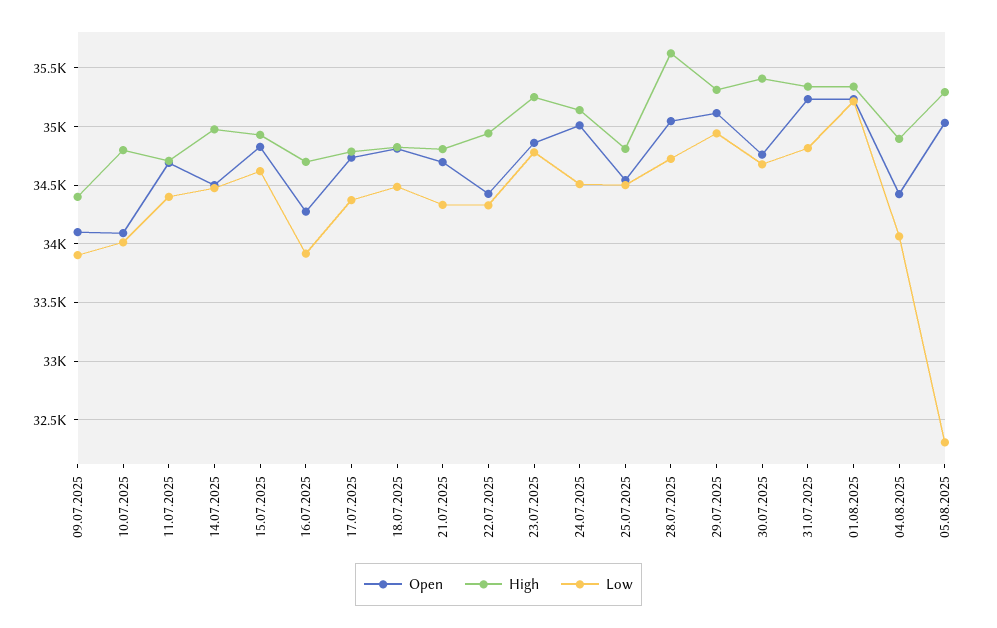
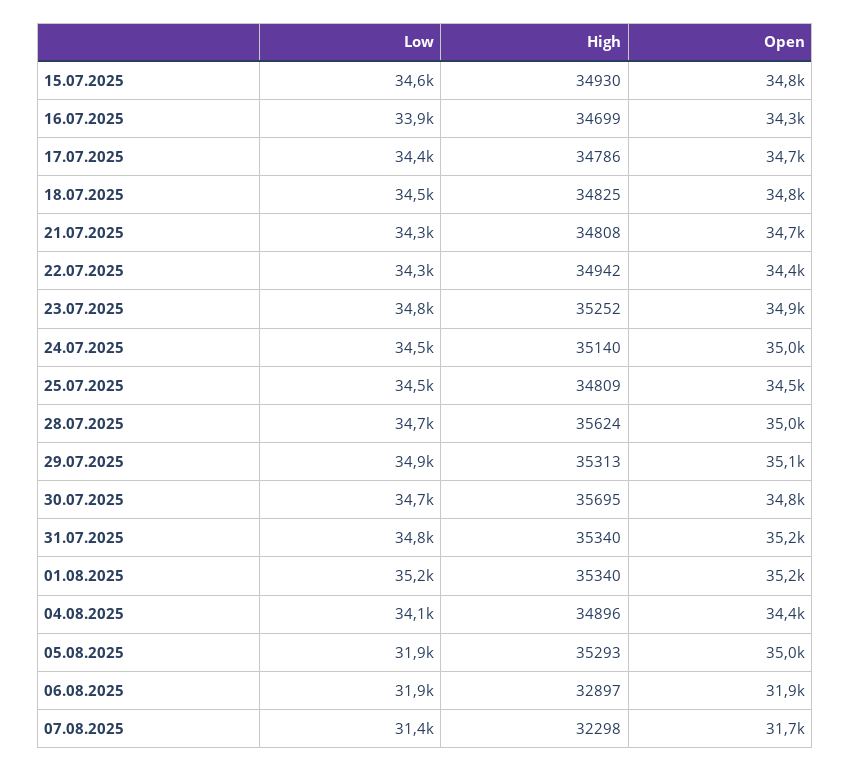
Open, 09.07.2025: 34100 -> none
High, 09.07.2025: 34400 -> none
Low, 09.07.2025: 33900 -> none
Open, 10.07.2025: 34100 -> none
High, 10.07.2025: 34800 -> none
Low, 10.07.2025: 34000 -> none
Open, 11.07.2025: 34700 -> none
High, 11.07.2025: 34700 -> none
Low, 11.07.2025: 34400 -> none
Open, 14.07.2025: 34500 -> none
High, 14.07.2025: 35000 -> none
Low, 14.07.2025: 34500 -> none
High, 30.07.2025: 35400 -> 35695
Low, 05.08.2025: 32300 -> 31900
Low, 06.08.2025: none -> 31900
High, 06.08.2025: none -> 32897
Open, 06.08.2025: none -> 31900
Low, 07.08.2025: none -> 31400
High, 07.08.2025: none -> 32298
Open, 07.08.2025: none -> 31700

